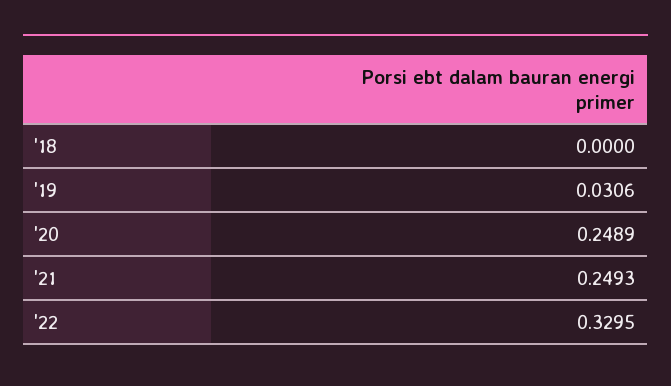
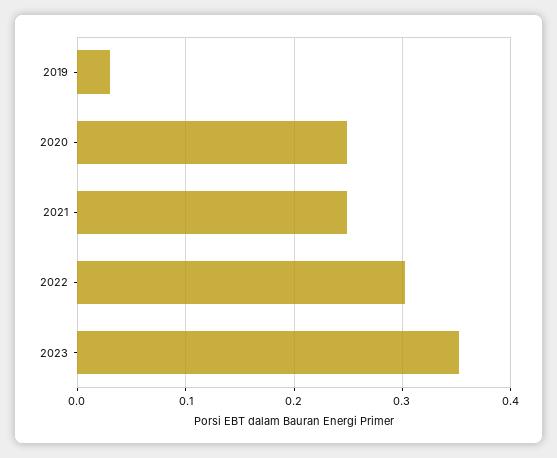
'18: 0 -> none
'22: 0.3295 -> 0.3
2023: none -> 0.35

